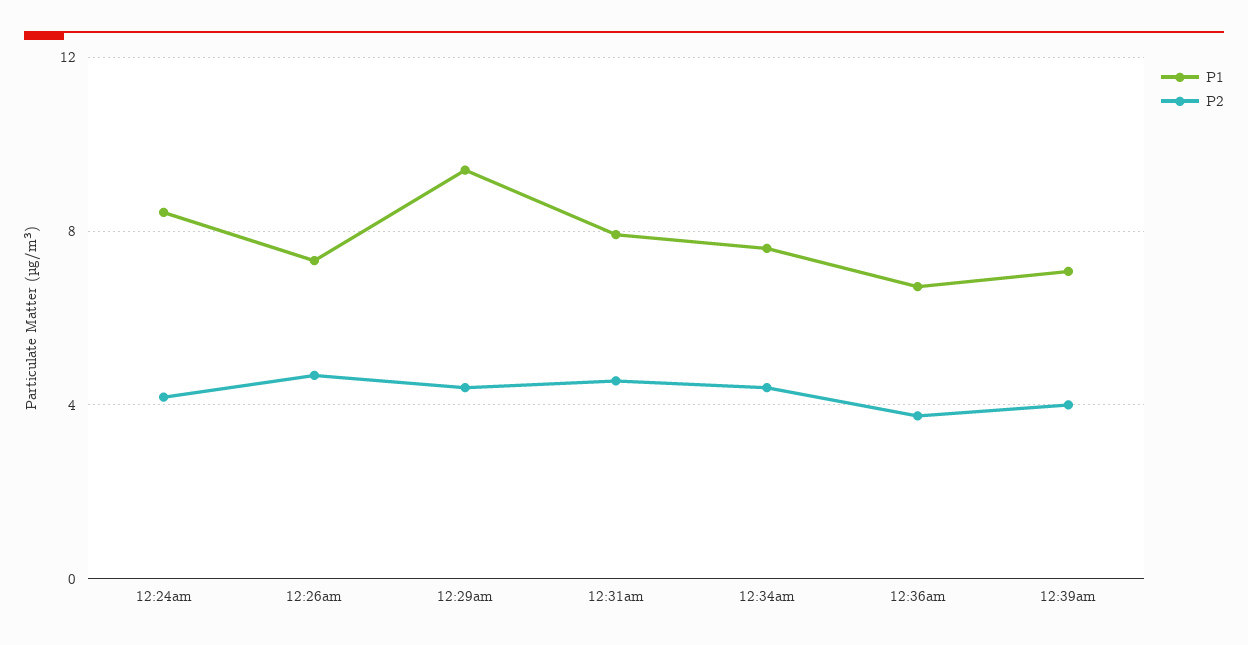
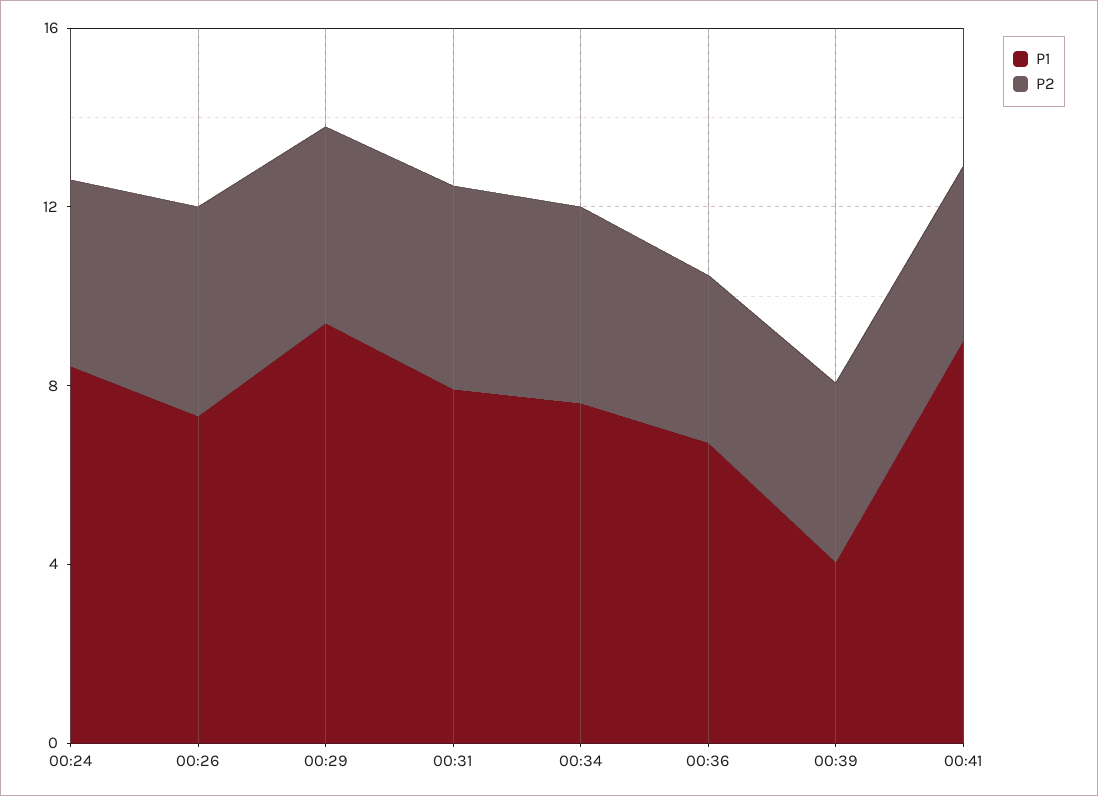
P1, 12:39am: 7 -> 4
P1, 00:41: none -> 9
P2, 00:41: none -> 4

